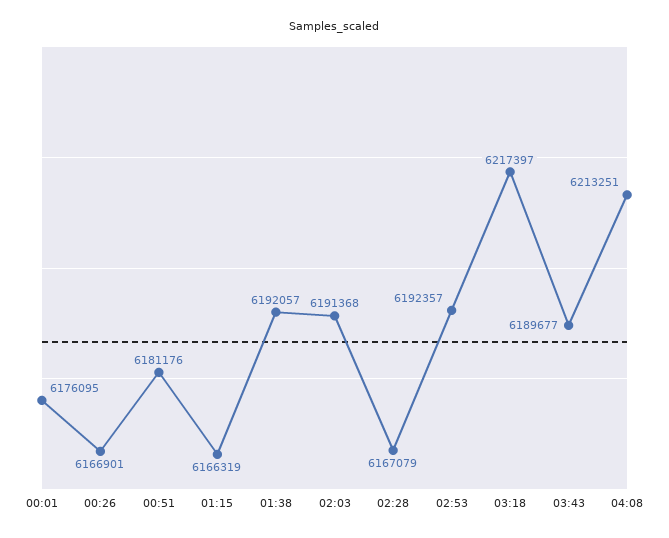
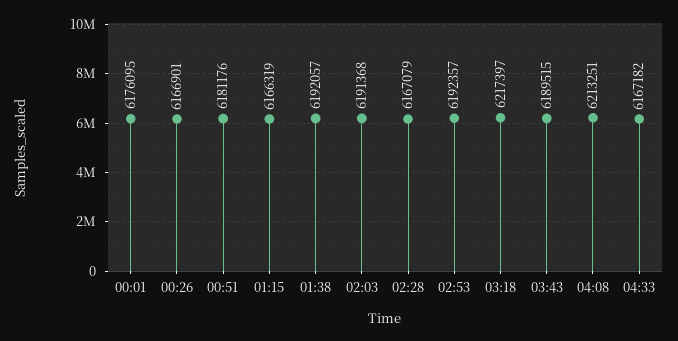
03:43: 6189677 -> 6189515
04:33: none -> 6167182

